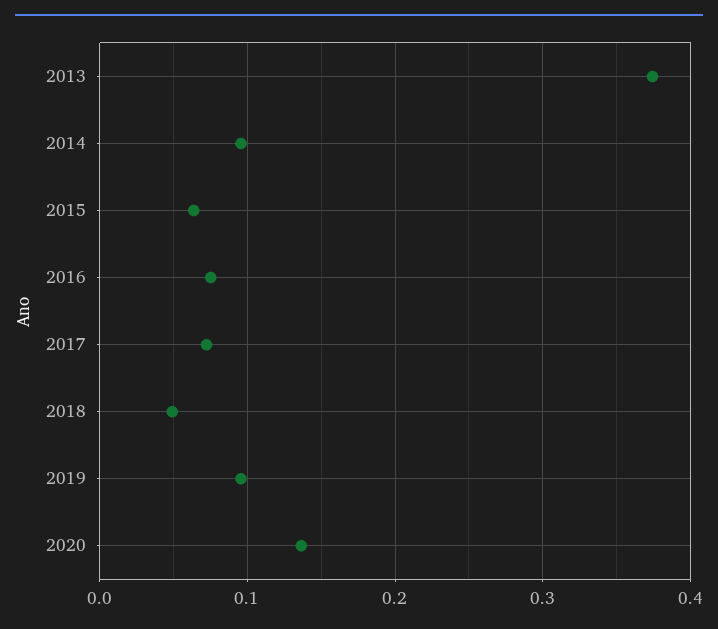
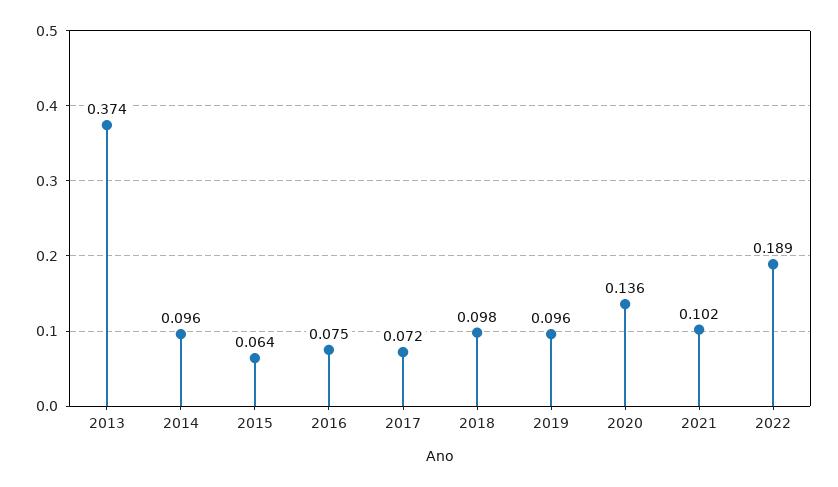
2018: 0.05 -> 0.098
2021: none -> 0.102
2022: none -> 0.189

